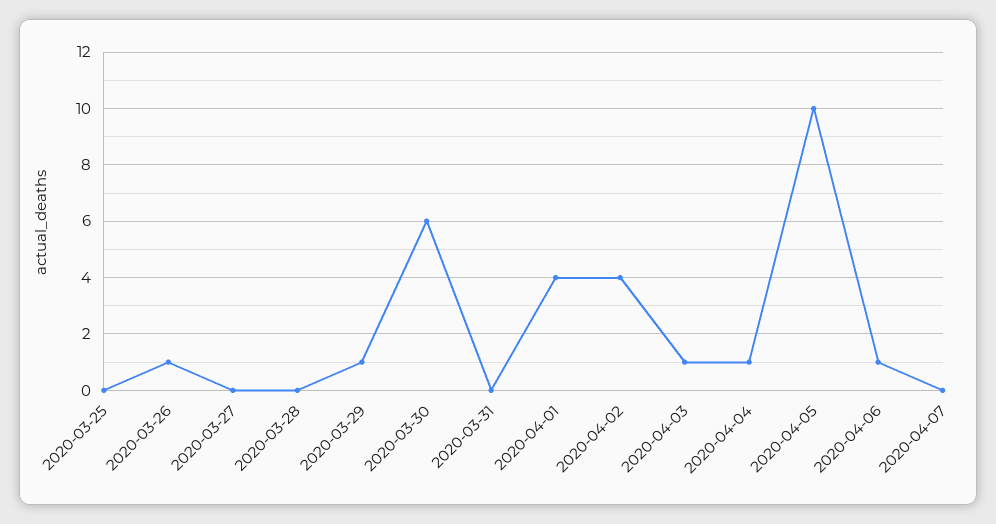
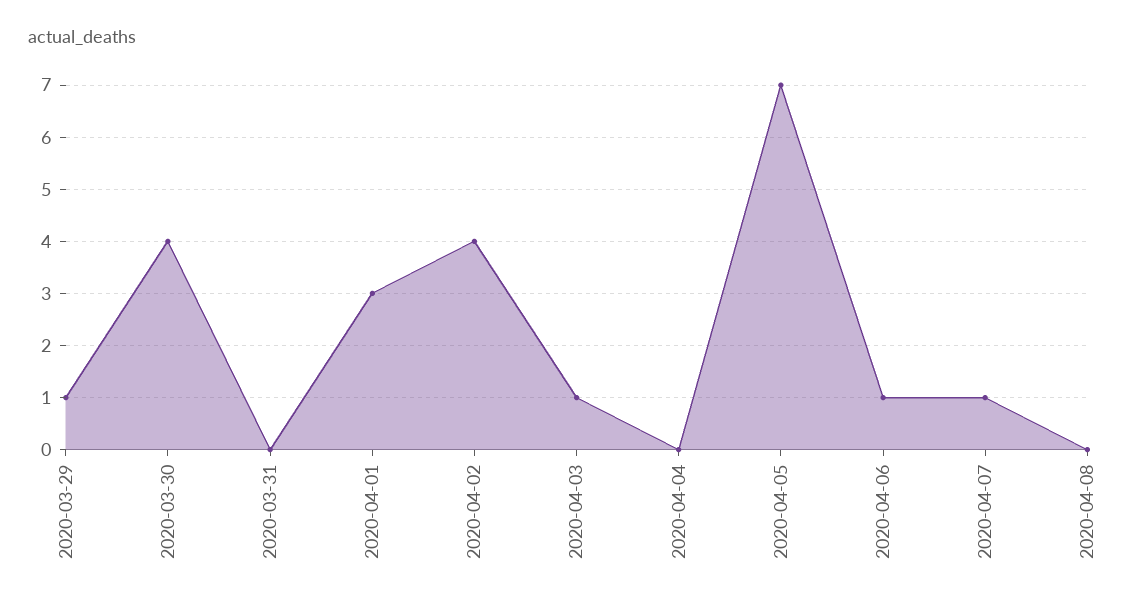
2020-03-25: 0 -> none
2020-03-26: 1 -> none
2020-03-27: 0 -> none
2020-03-28: 0 -> none
2020-03-30: 6 -> 4
2020-04-01: 4 -> 3
2020-04-04: 1 -> 0
2020-04-05: 10 -> 7
2020-04-07: 0 -> 1
2020-04-08: none -> 0

